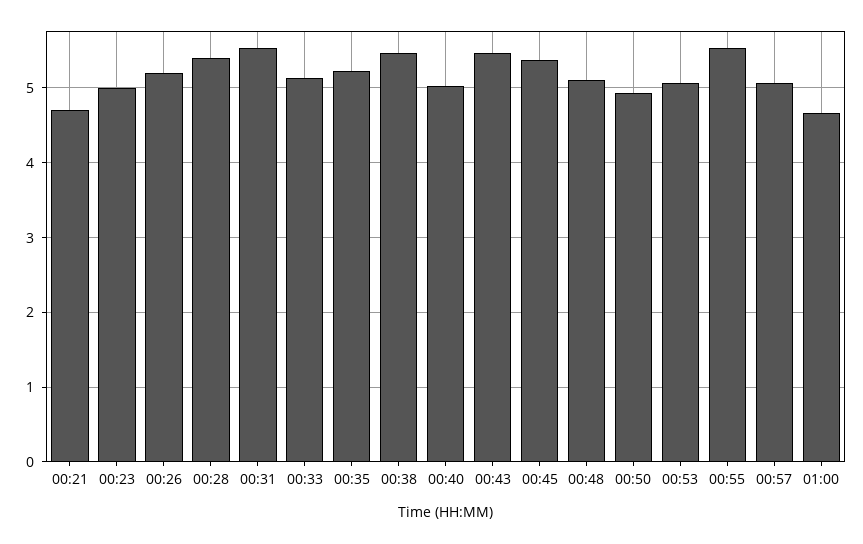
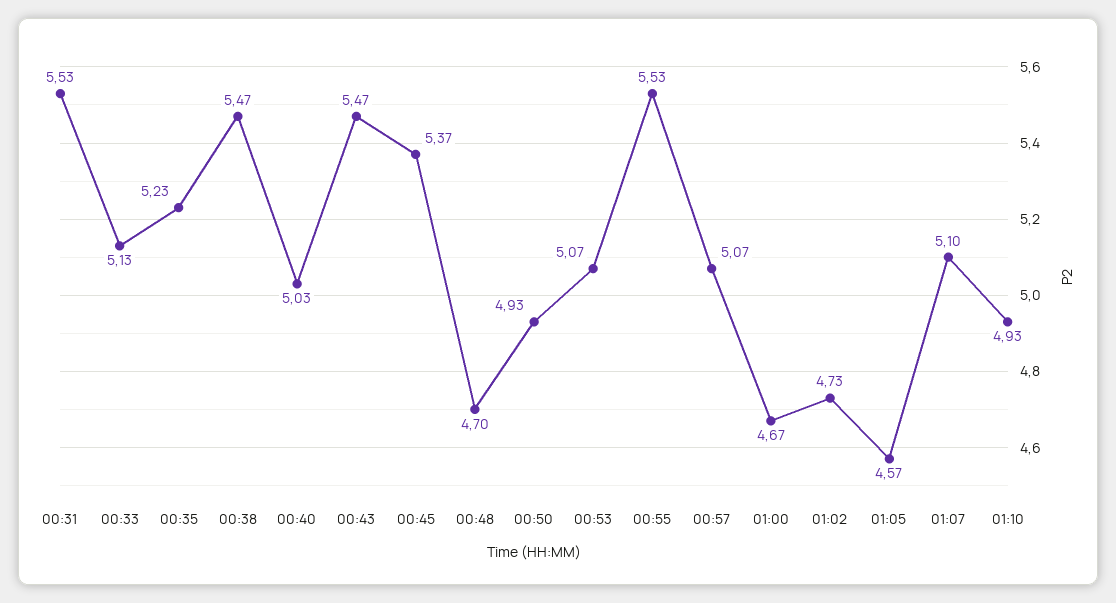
00:21: 4.7 -> none
00:23: 5 -> none
00:26: 5.2 -> none
00:28: 5.4 -> none
00:48: 5.1 -> 4.7
01:02: none -> 4.73
01:05: none -> 4.57
01:07: none -> 5.1
01:10: none -> 4.93

